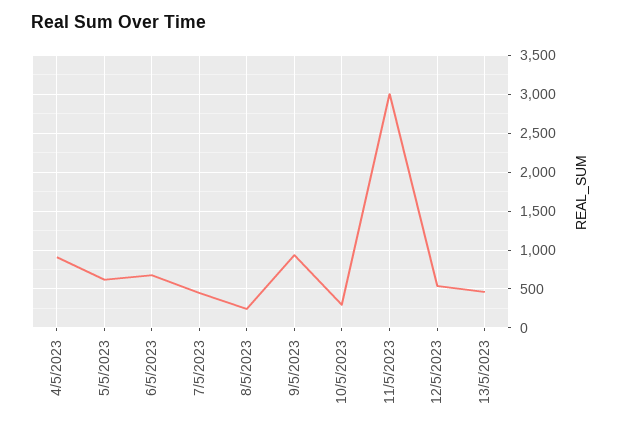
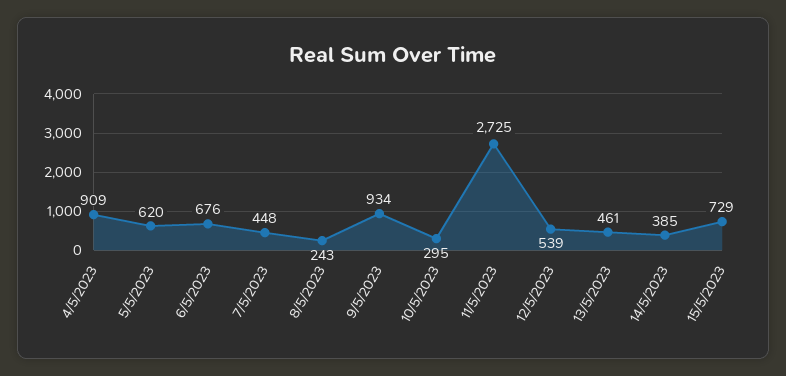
11/5/2023: 3000 -> 2725
14/5/2023: none -> 385
15/5/2023: none -> 729

